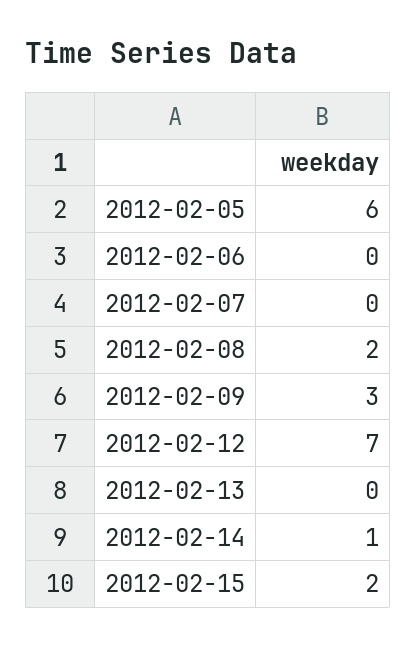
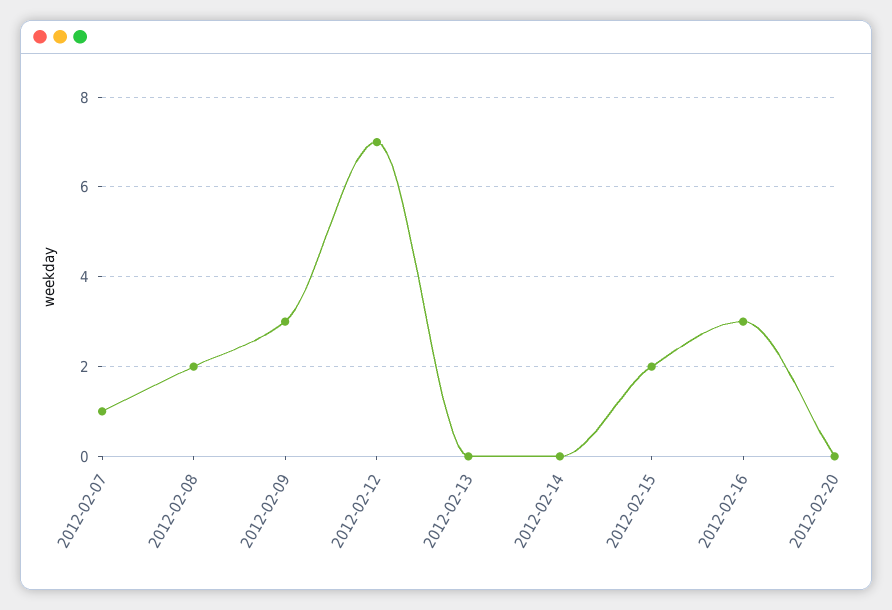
2012-02-05: 6 -> none
2012-02-06: 0 -> none
2012-02-07: 0 -> 1
2012-02-14: 1 -> 0
2012-02-16: none -> 3
2012-02-20: none -> 0

